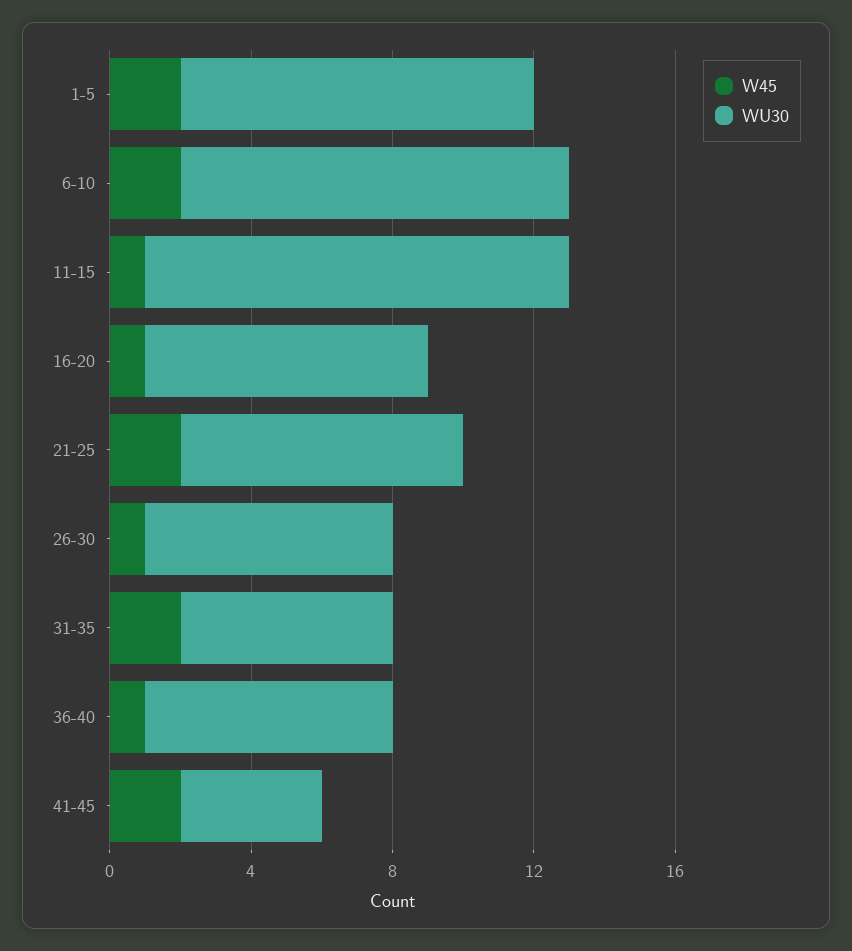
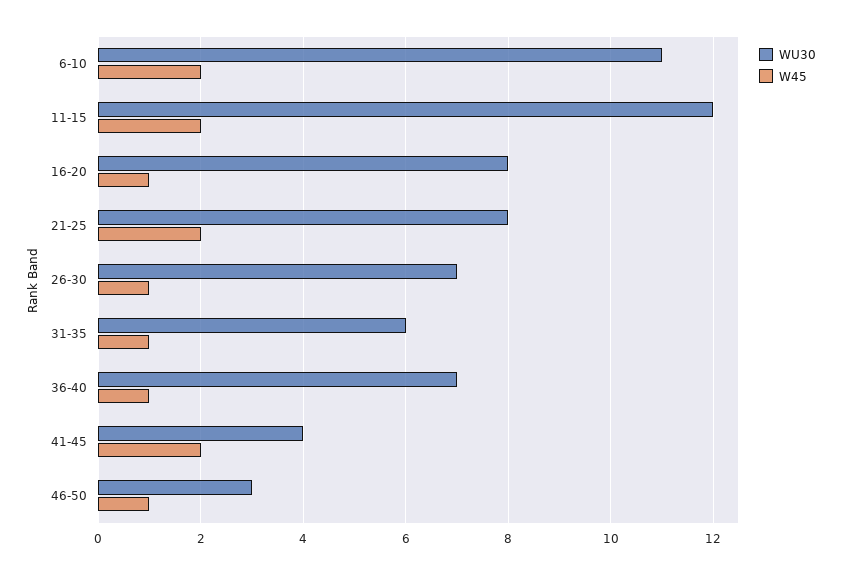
W45, 1-5: 2 -> none
WU30, 1-5: 10 -> none
W45, 11-15: 1 -> 2
W45, 31-35: 2 -> 1
WU30, 46-50: none -> 3
W45, 46-50: none -> 1

